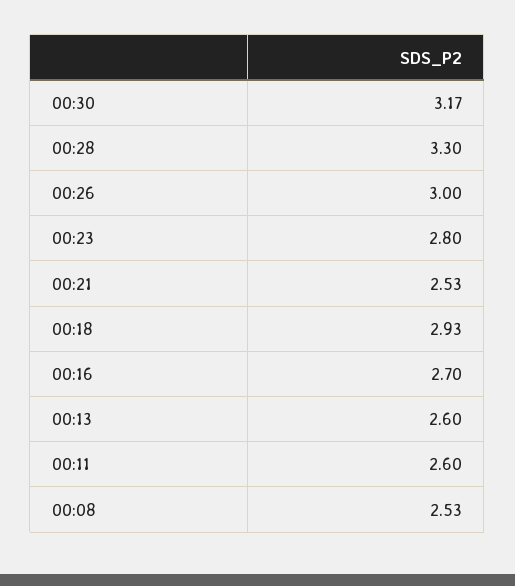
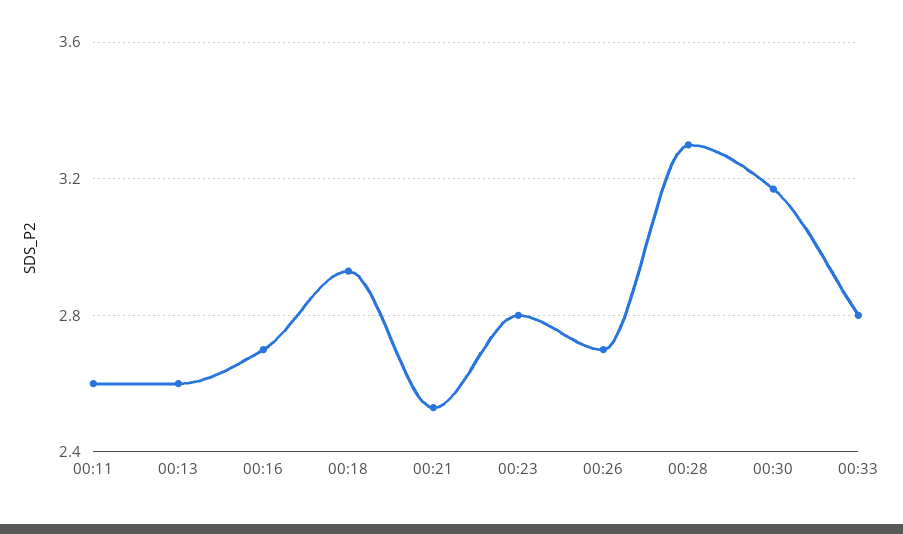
00:26: 3 -> 2.7
00:08: 2.53 -> none
00:33: none -> 2.8

